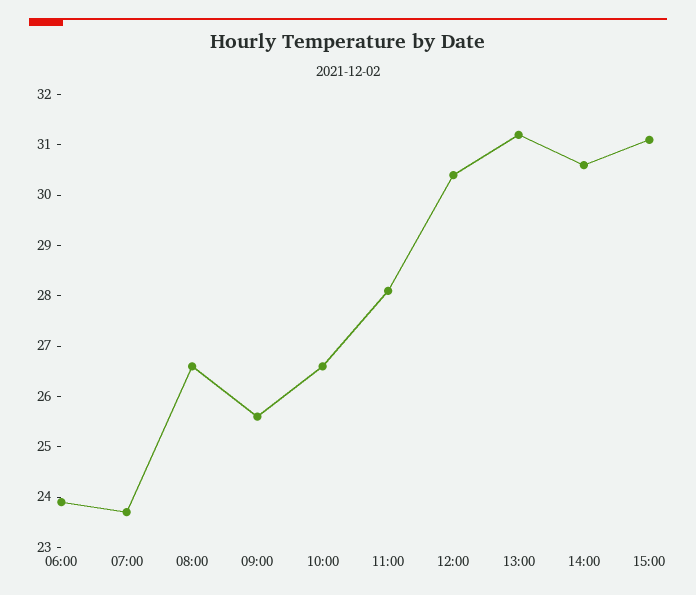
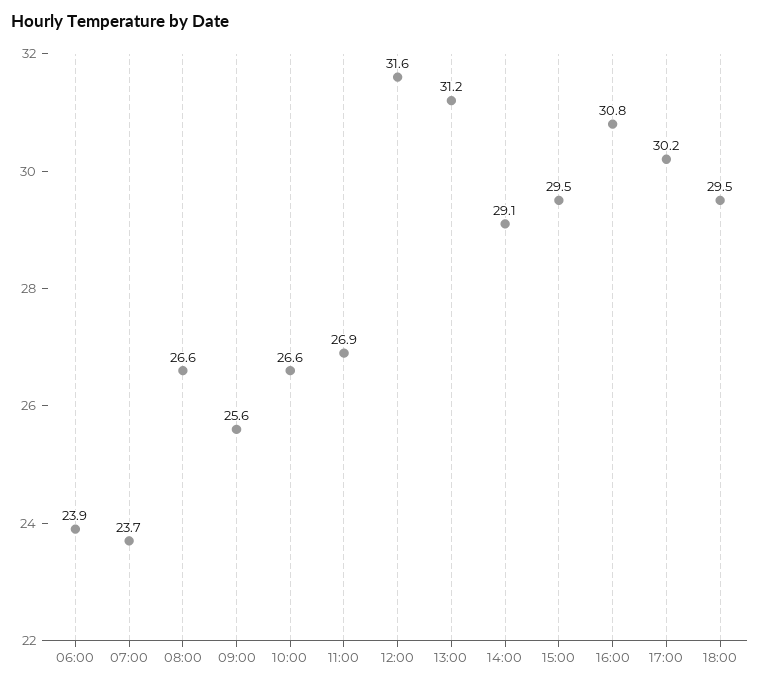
11:00: 28 -> 26.9
12:00: 30.5 -> 31.6
14:00: 30.5 -> 29.1
15:00: 31 -> 29.5
16:00: none -> 30.8
17:00: none -> 30.2
18:00: none -> 29.5

